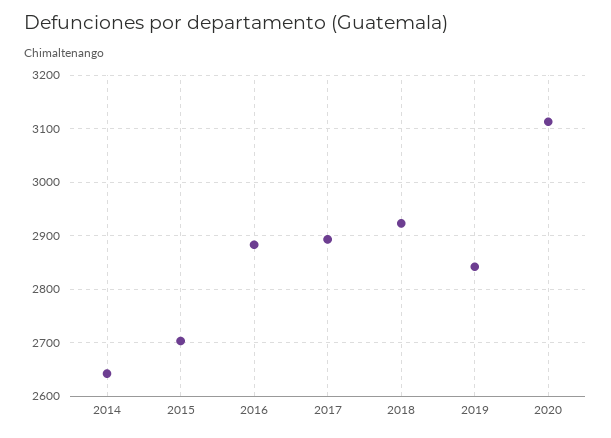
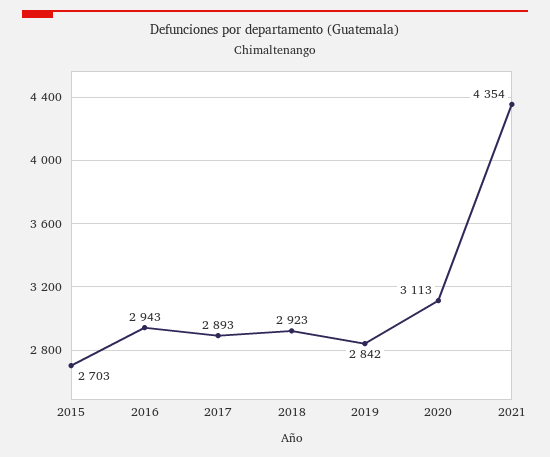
2014: 2640 -> none
2016: 2880 -> 2943
2021: none -> 4354

